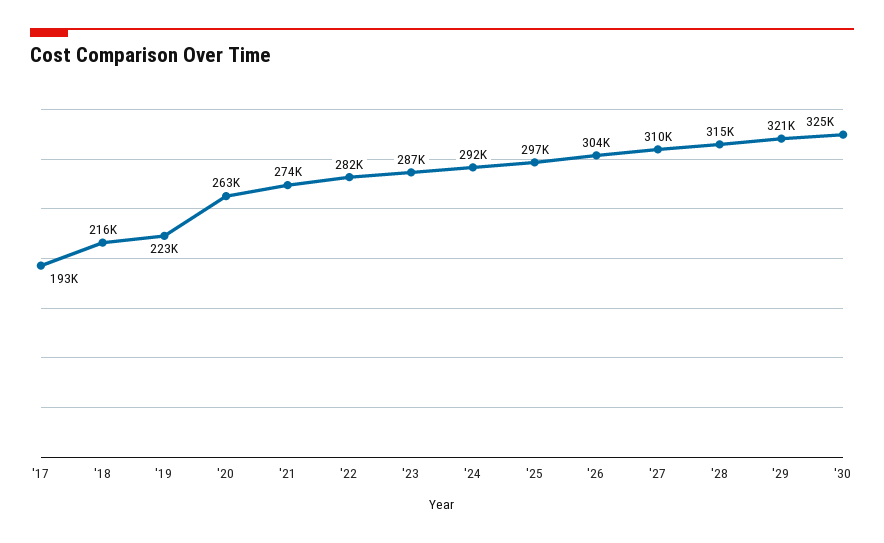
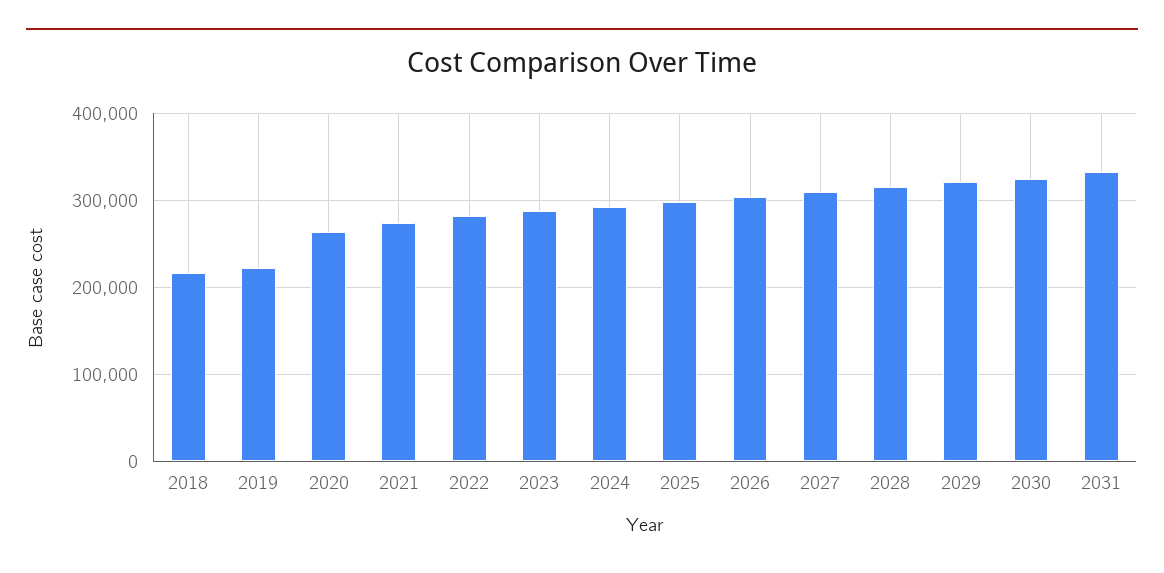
'17: 193000 -> none
2031: none -> 330000

